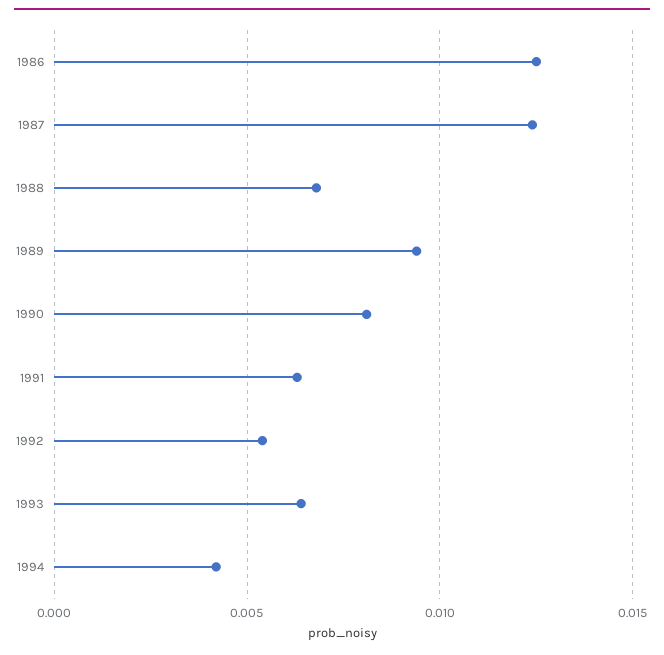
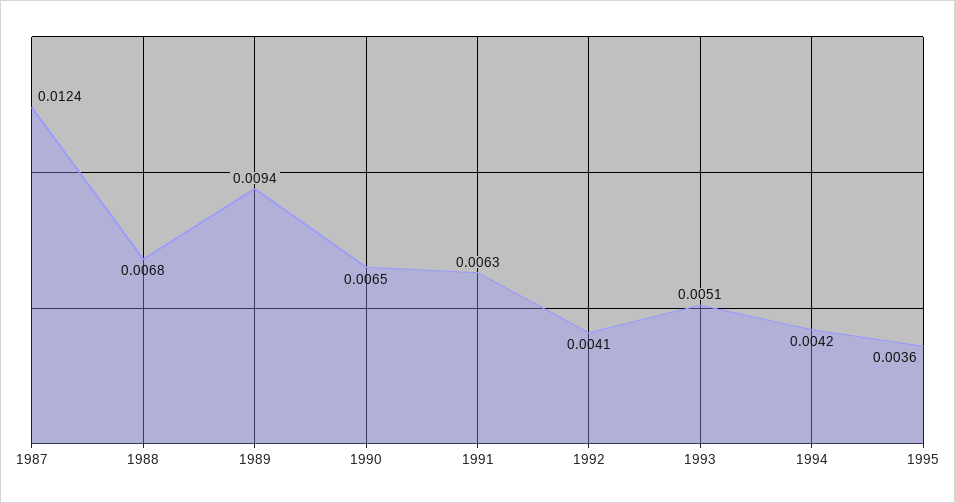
1986: 0.0125 -> none
1990: 0.008 -> 0.0065
1992: 0.0055 -> 0.0041
1993: 0.0065 -> 0.0051
1995: none -> 0.0036

